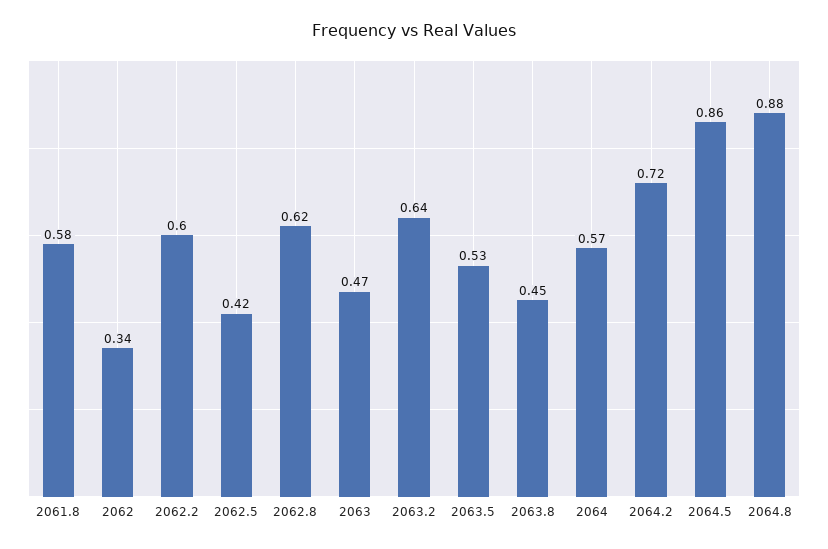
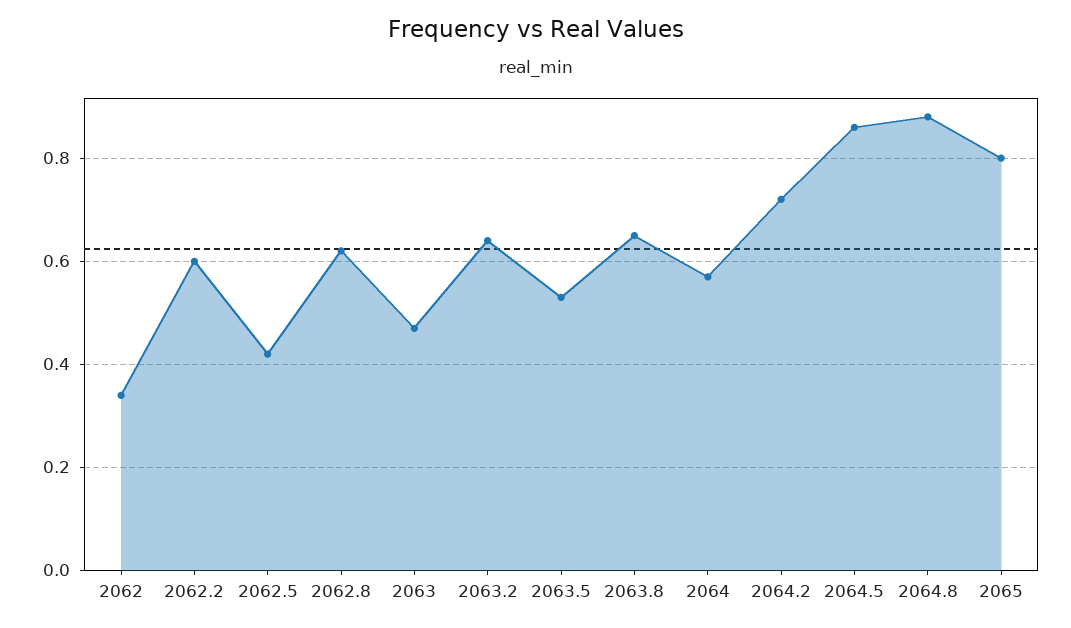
2061.8: 0.58 -> none
2063.8: 0.45 -> 0.65
2065: none -> 0.8

